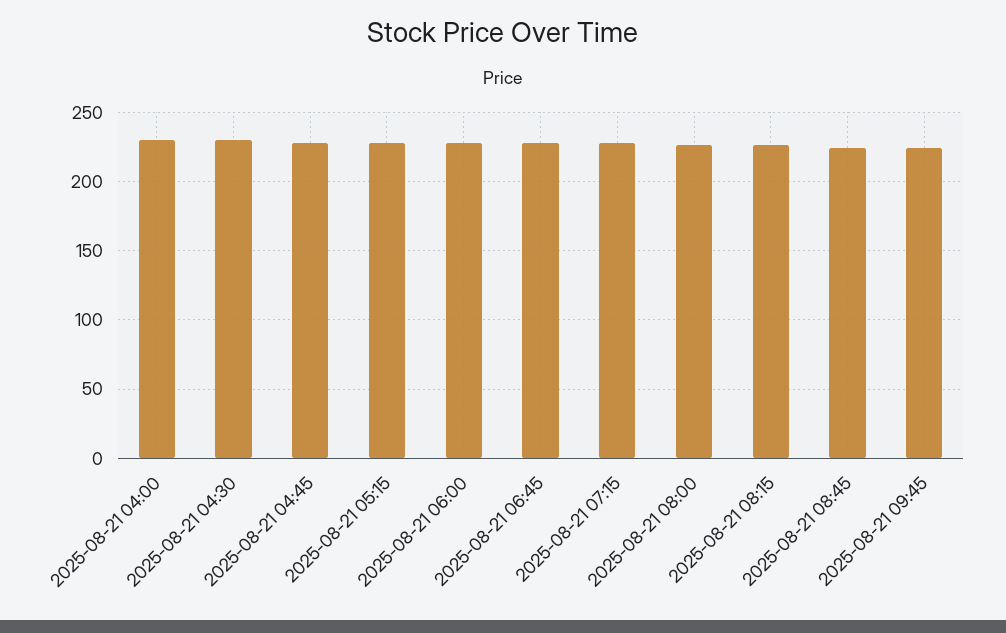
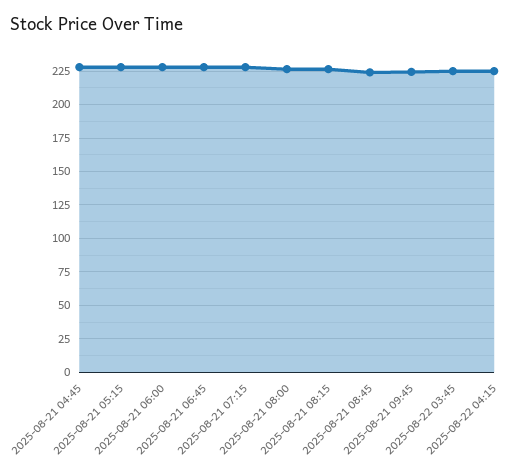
2025-08-21 04:00: 230 -> none
2025-08-21 04:30: 230 -> none
2025-08-22 03:45: none -> 225
2025-08-22 04:15: none -> 225

